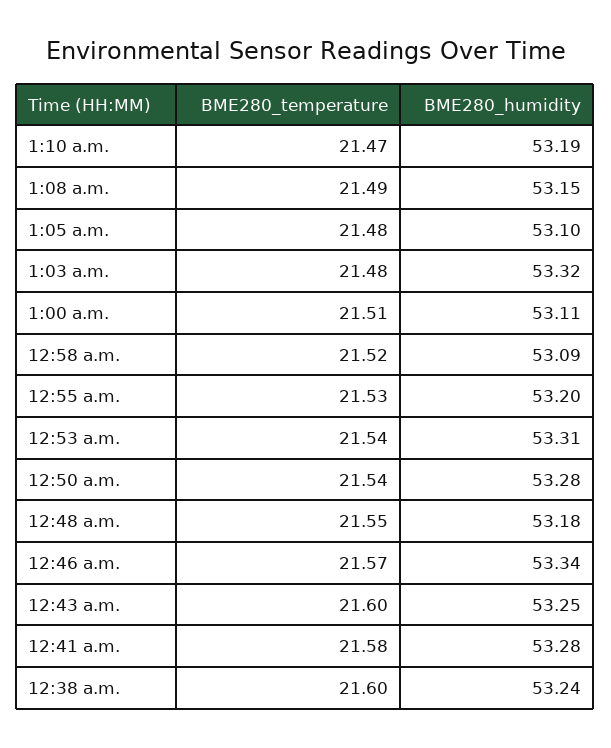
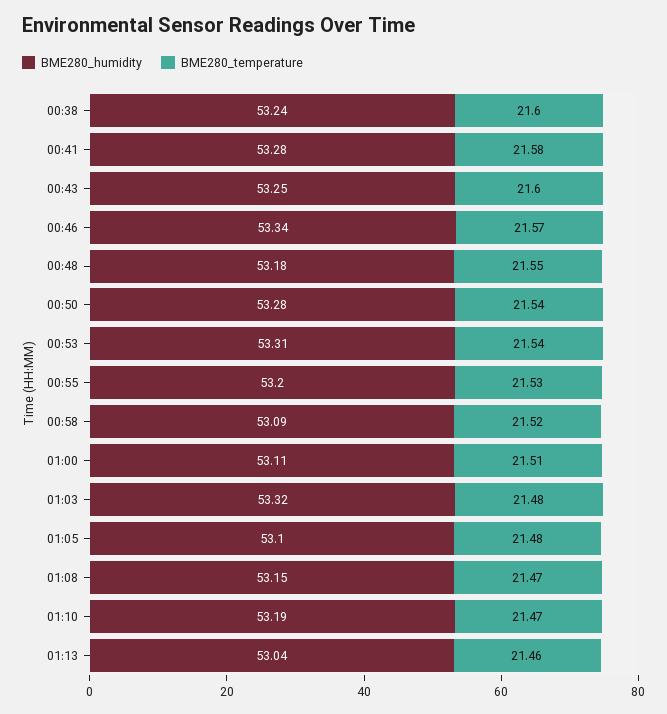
BME280_temperature, 1:08 a.m.: 21.49 -> 21.47
BME280_humidity, 01:13: none -> 53.04
BME280_temperature, 01:13: none -> 21.46

